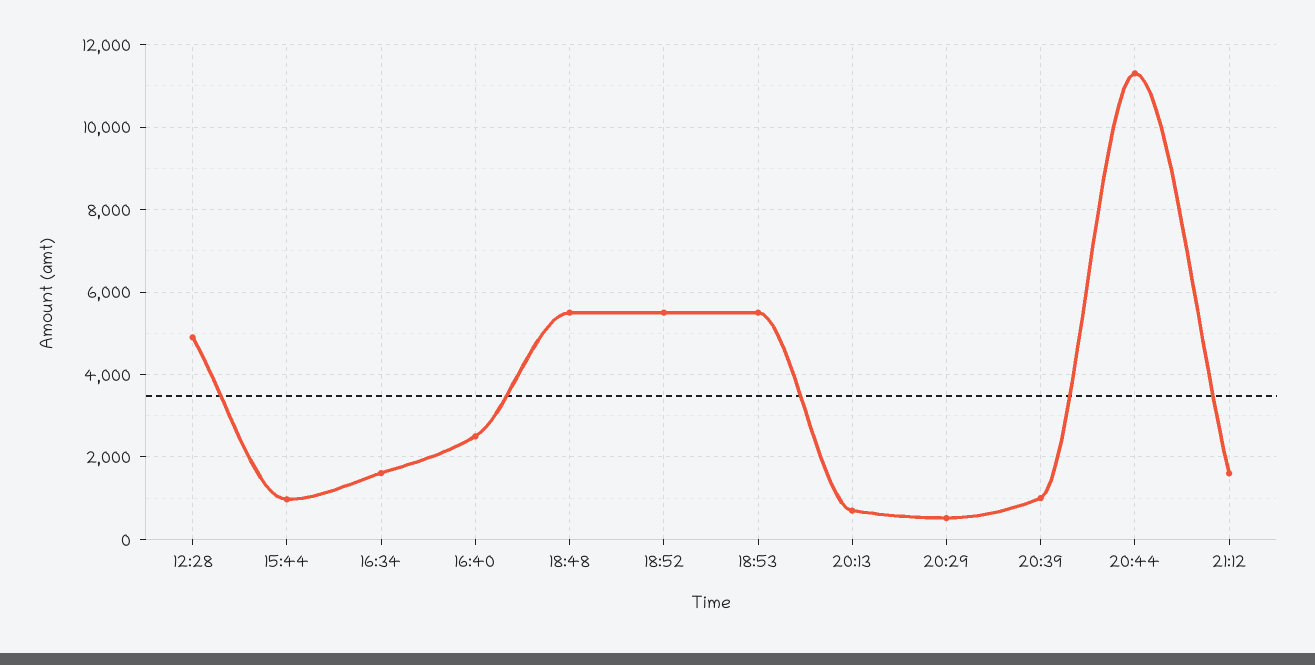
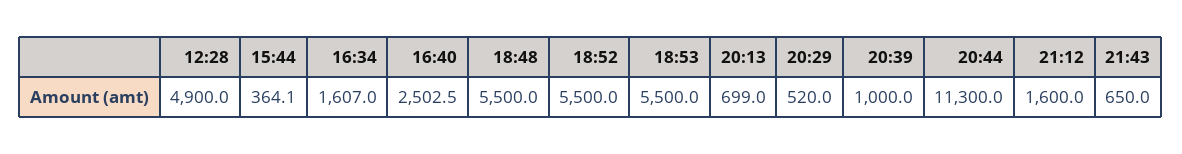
15:44: 1000 -> 364.1
21:43: none -> 650

